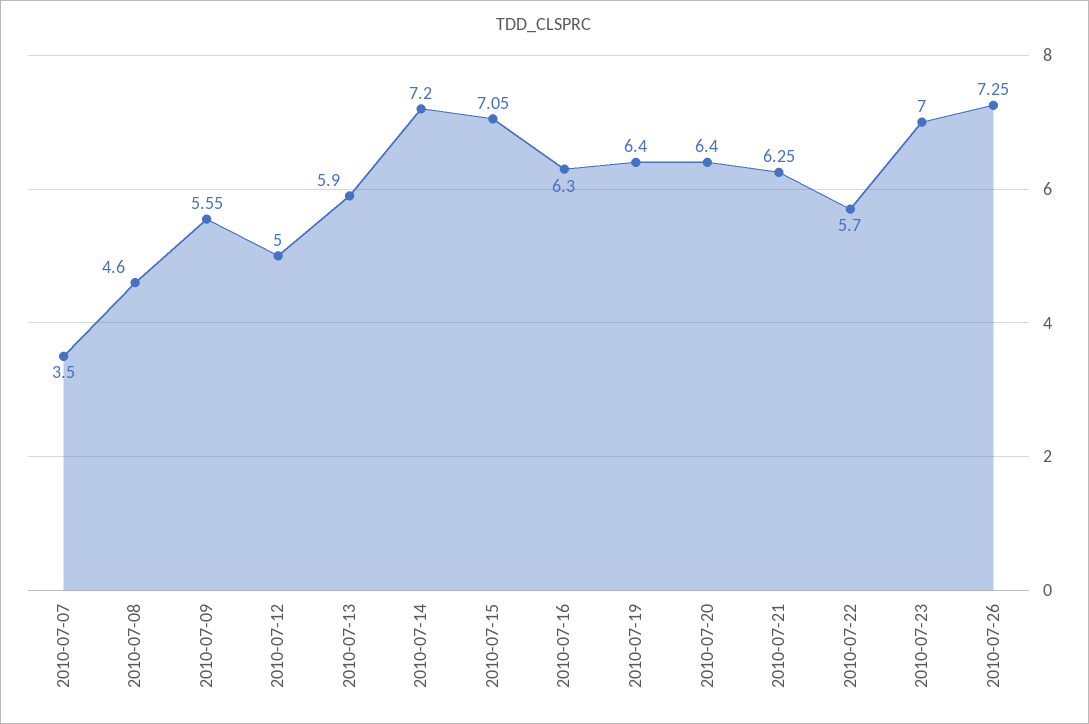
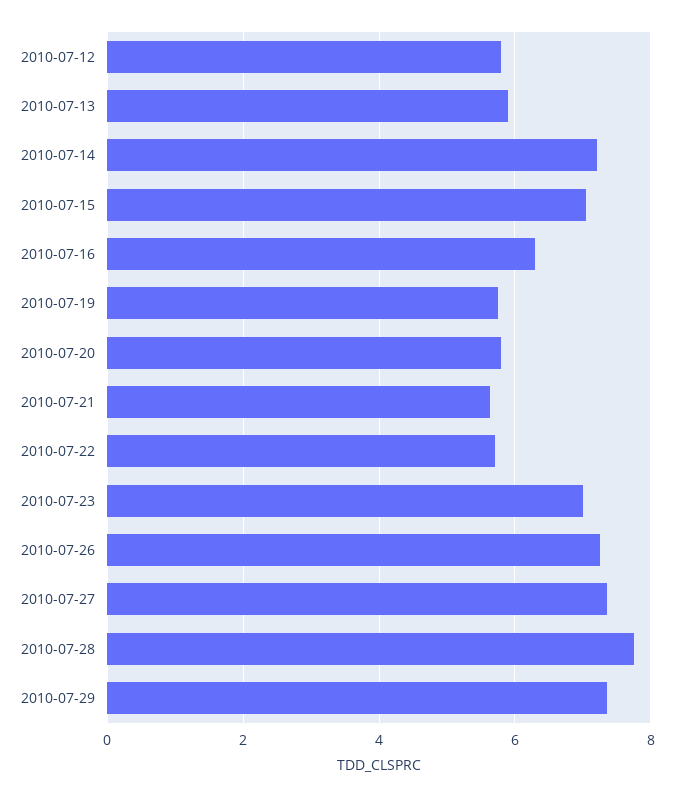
2010-07-07: 3.5 -> none
2010-07-08: 4.6 -> none
2010-07-09: 5.55 -> none
2010-07-12: 5 -> 5.8
2010-07-19: 6.4 -> 5.8
2010-07-20: 6.4 -> 5.8
2010-07-21: 6.25 -> 5.6
2010-07-27: none -> 7.4
2010-07-28: none -> 7.8
2010-07-29: none -> 7.4

